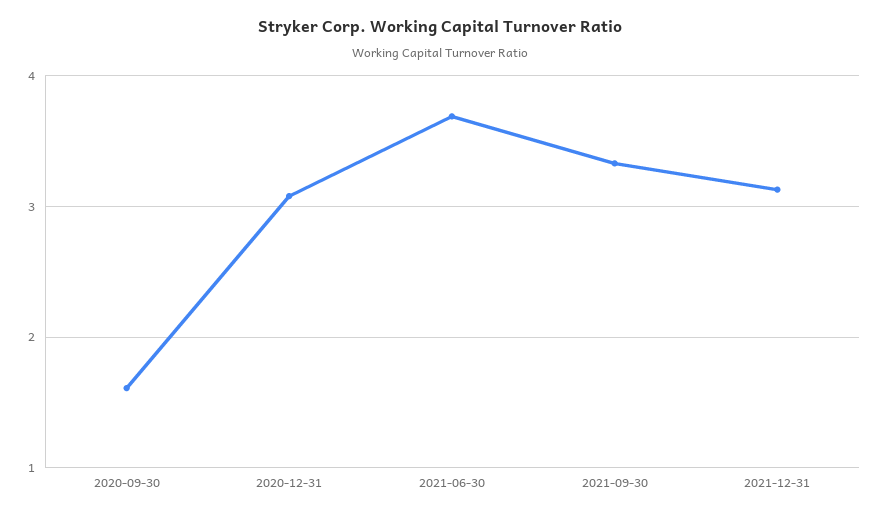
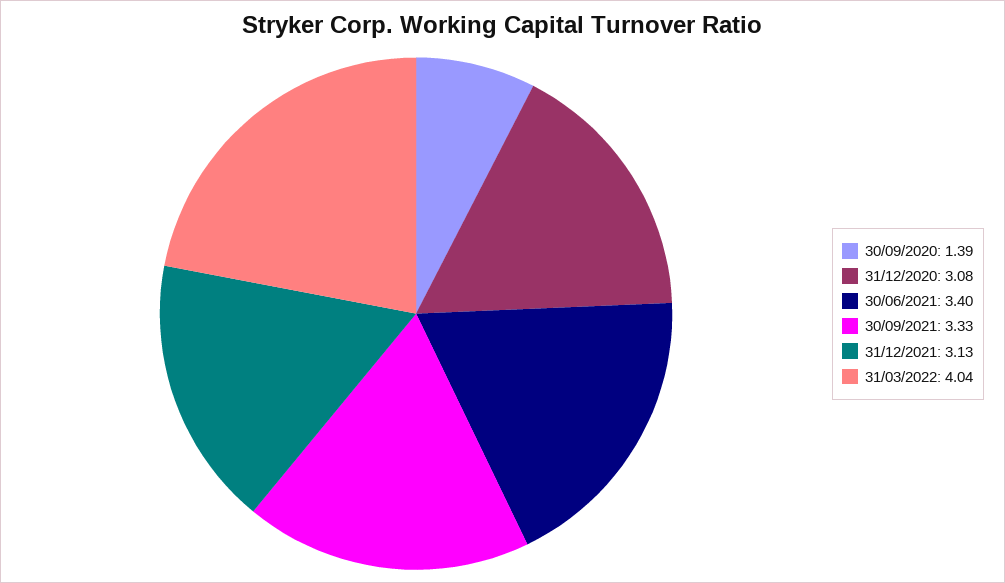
2020-09-30: 1.6 -> 1.39
2021-06-30: 3.7 -> 3.4
31/03/2022: none -> 4.04

